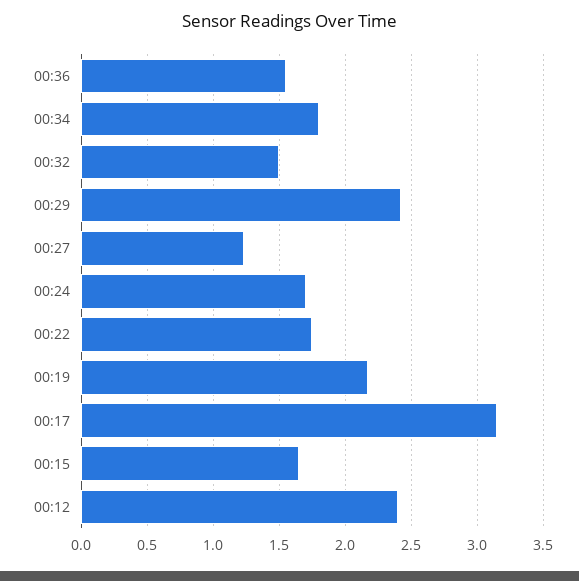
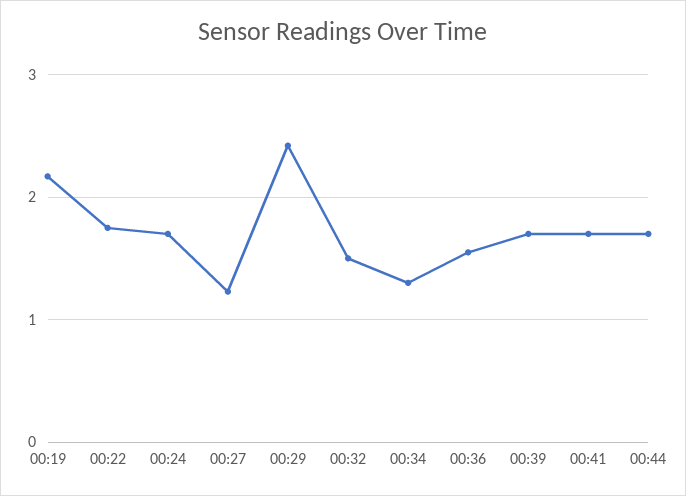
00:34: 1.8 -> 1.3
00:17: 3.15 -> none
00:15: 1.65 -> none
00:12: 2.4 -> none
00:39: none -> 1.7
00:41: none -> 1.7
00:44: none -> 1.7

